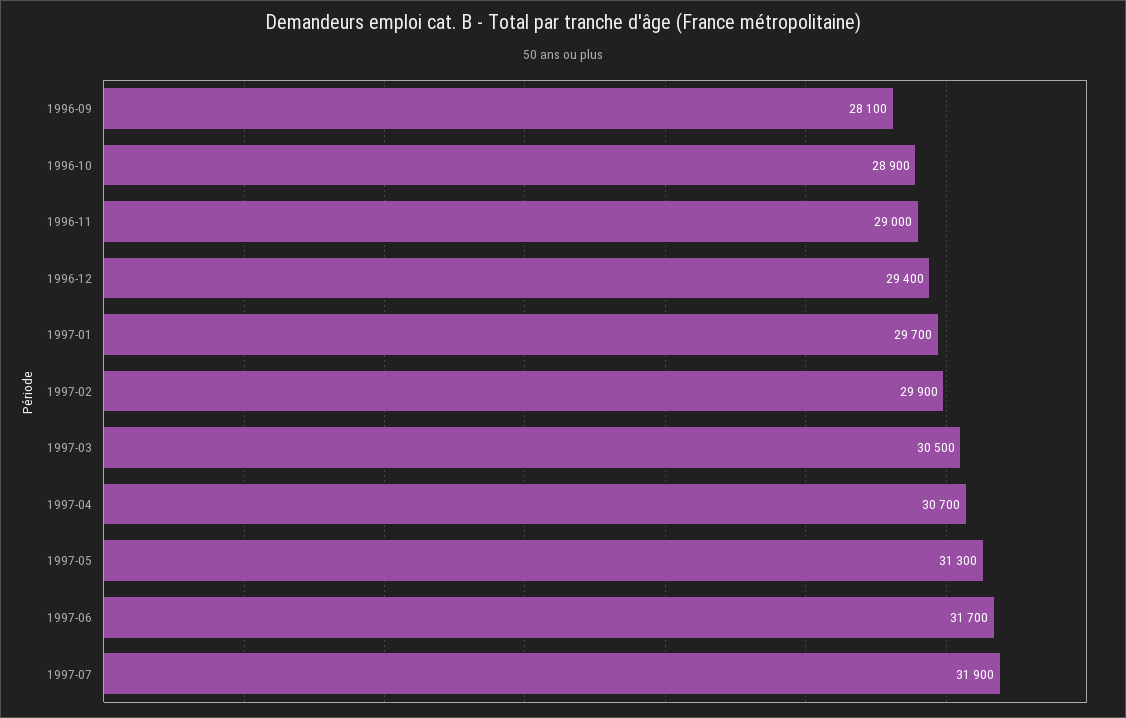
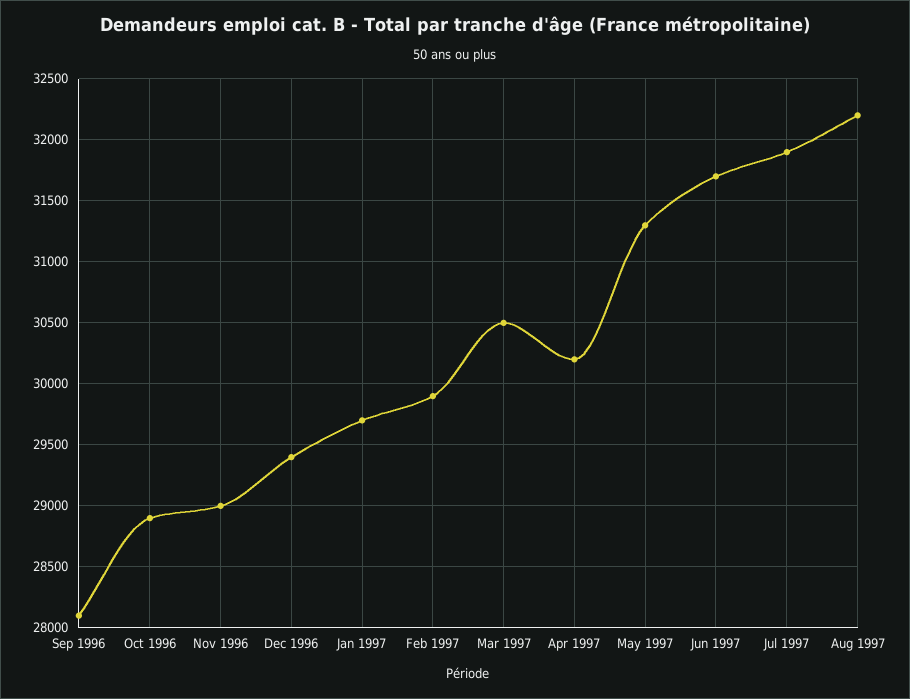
1997-04: 30700 -> 30200
Aug 1997: none -> 32200

